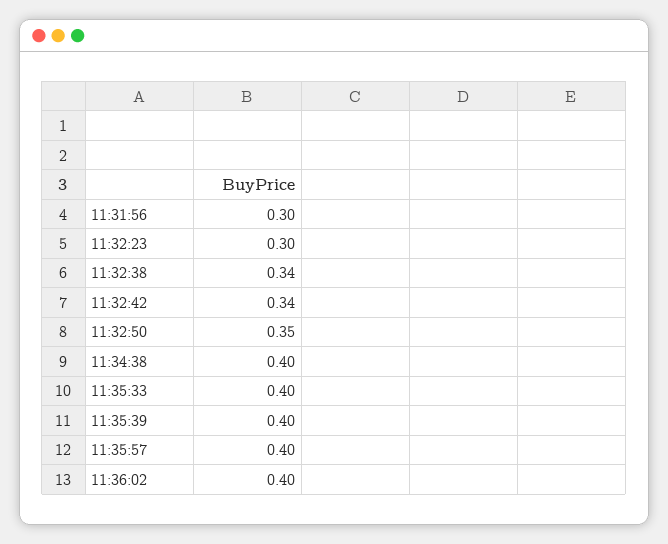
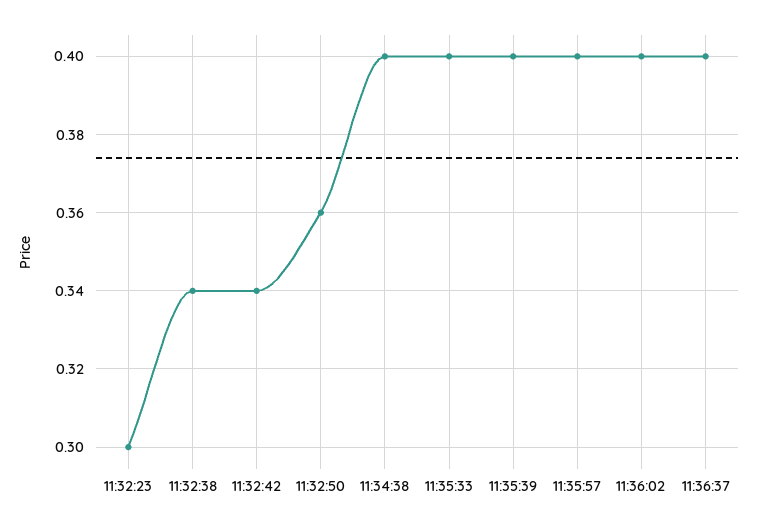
11:31:56: 0.3 -> none
11:32:50: 0.35 -> 0.36
11:36:37: none -> 0.4

